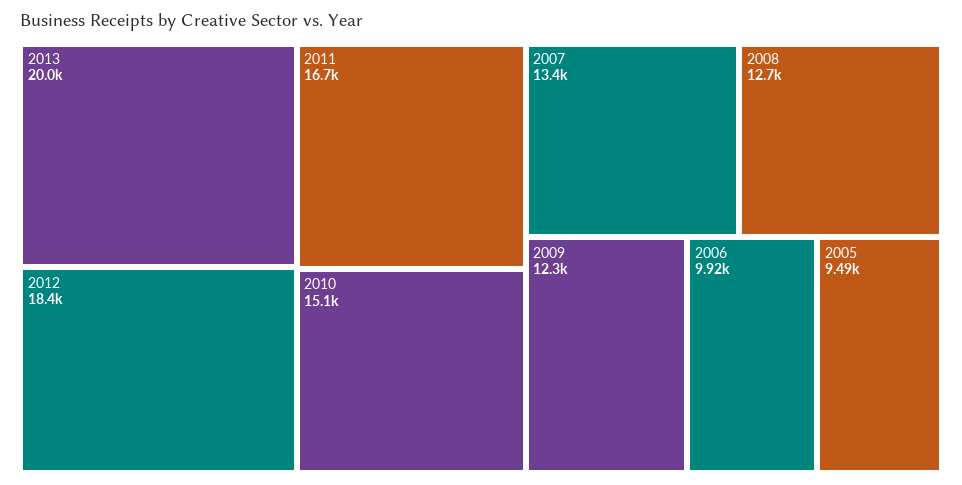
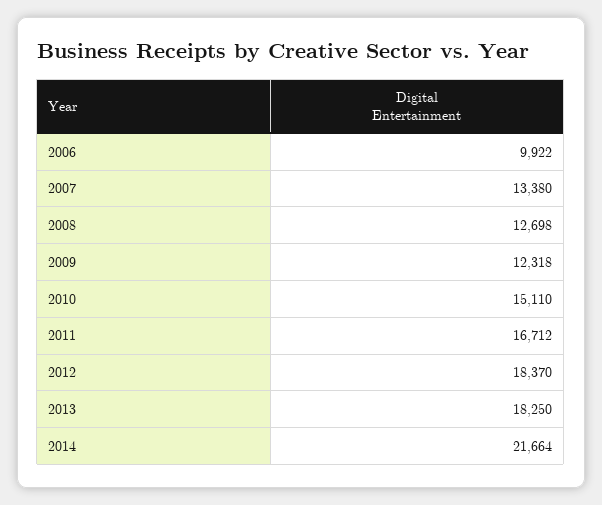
2013: 20000 -> 18250
2005: 9490 -> none
2014: none -> 21664

